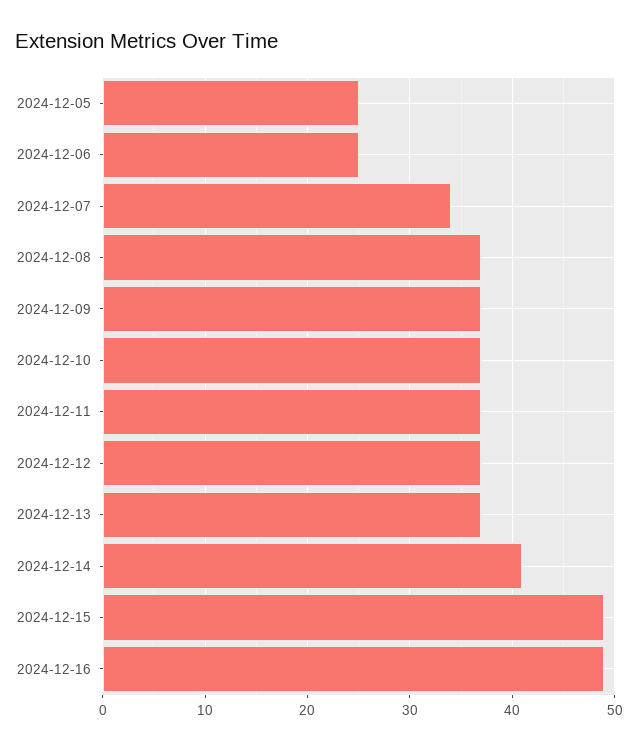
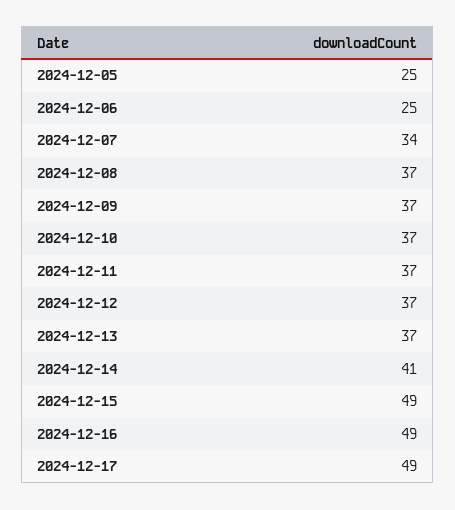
2024-12-17: none -> 49

